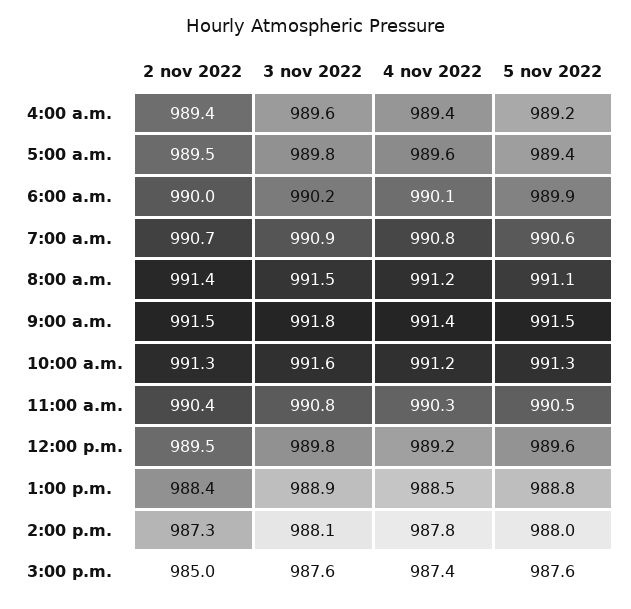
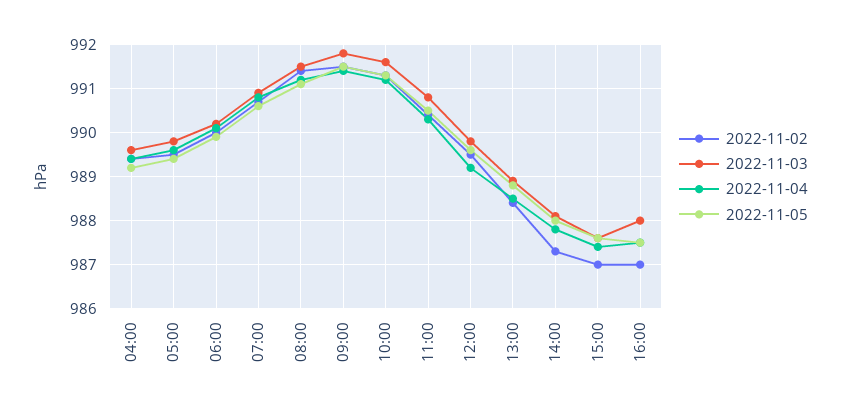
2 nov 2022, 3:00 p.m.: 985 -> 987
2 nov 2022, 16:00: none -> 987
3 nov 2022, 16:00: none -> 988
4 nov 2022, 16:00: none -> 987.5
5 nov 2022, 16:00: none -> 987.5

